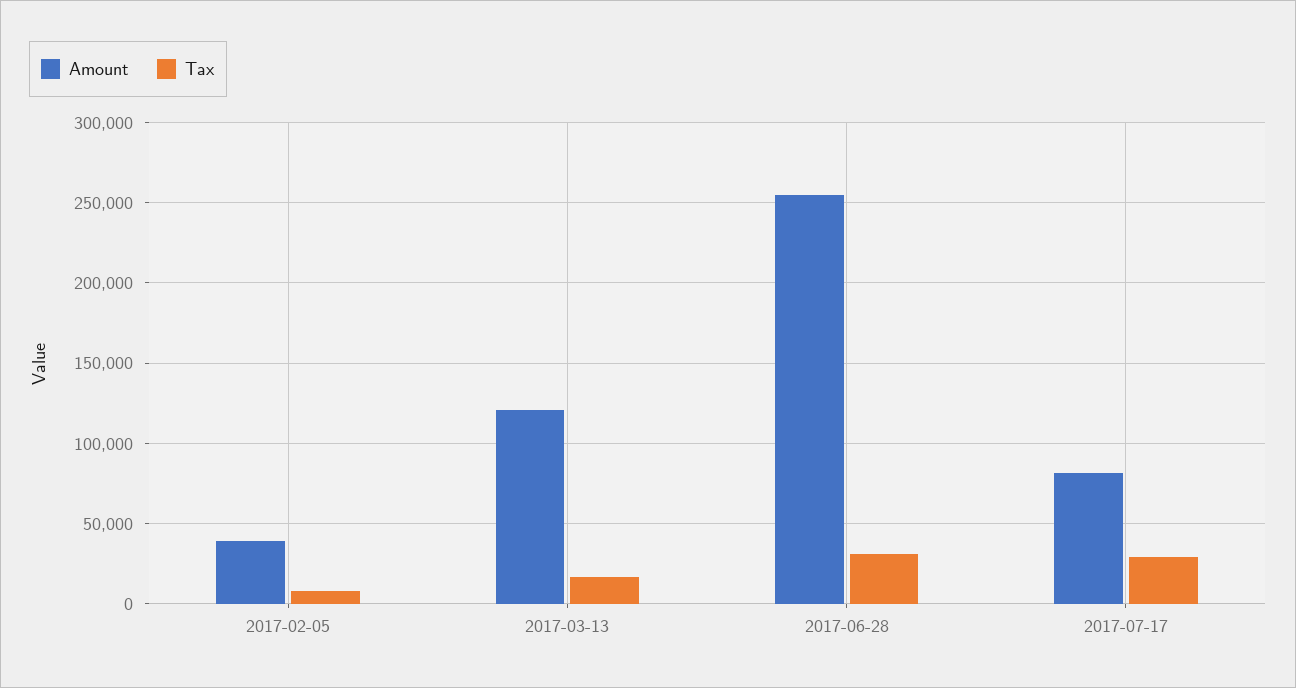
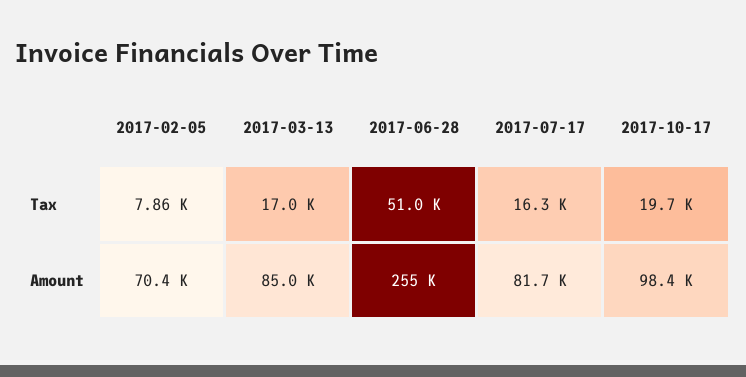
Amount, 2017-02-05: 40000 -> 70400
Amount, 2017-03-13: 120000 -> 85000
Tax, 2017-06-28: 30000 -> 51000
Tax, 2017-07-17: 30000 -> 16300
Tax, 2017-10-17: none -> 19700
Amount, 2017-10-17: none -> 98400

